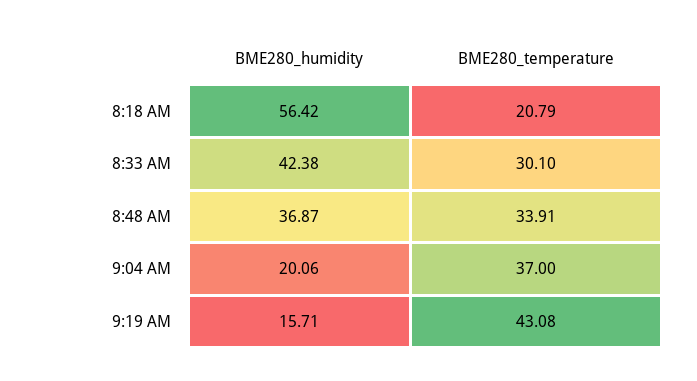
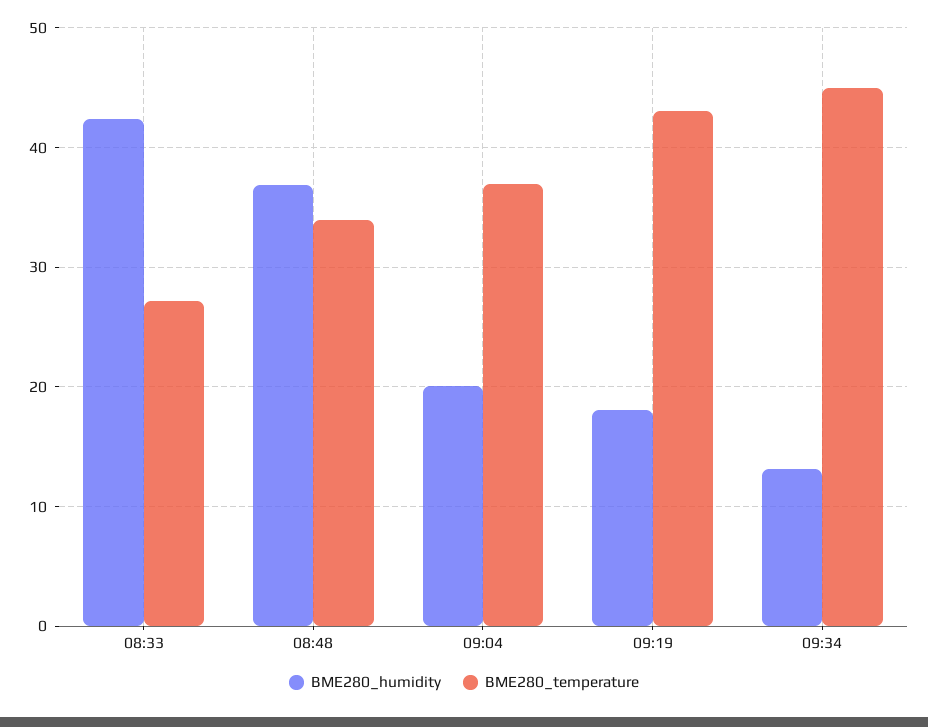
BME280_humidity, 8:18 AM: 56.42 -> none
BME280_temperature, 8:18 AM: 20.79 -> none
BME280_temperature, 8:33 AM: 30.1 -> 27
BME280_humidity, 9:19 AM: 15.71 -> 18
BME280_humidity, 09:34: none -> 13
BME280_temperature, 09:34: none -> 45

